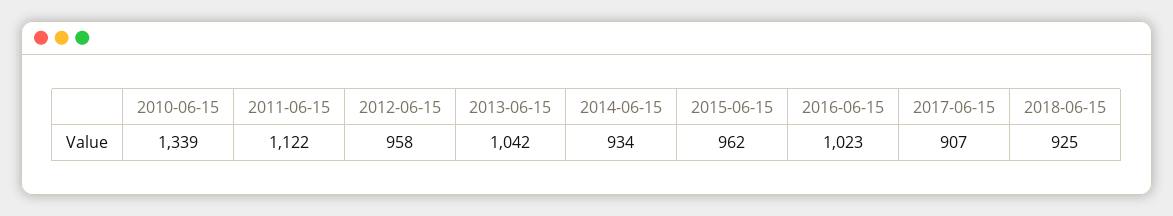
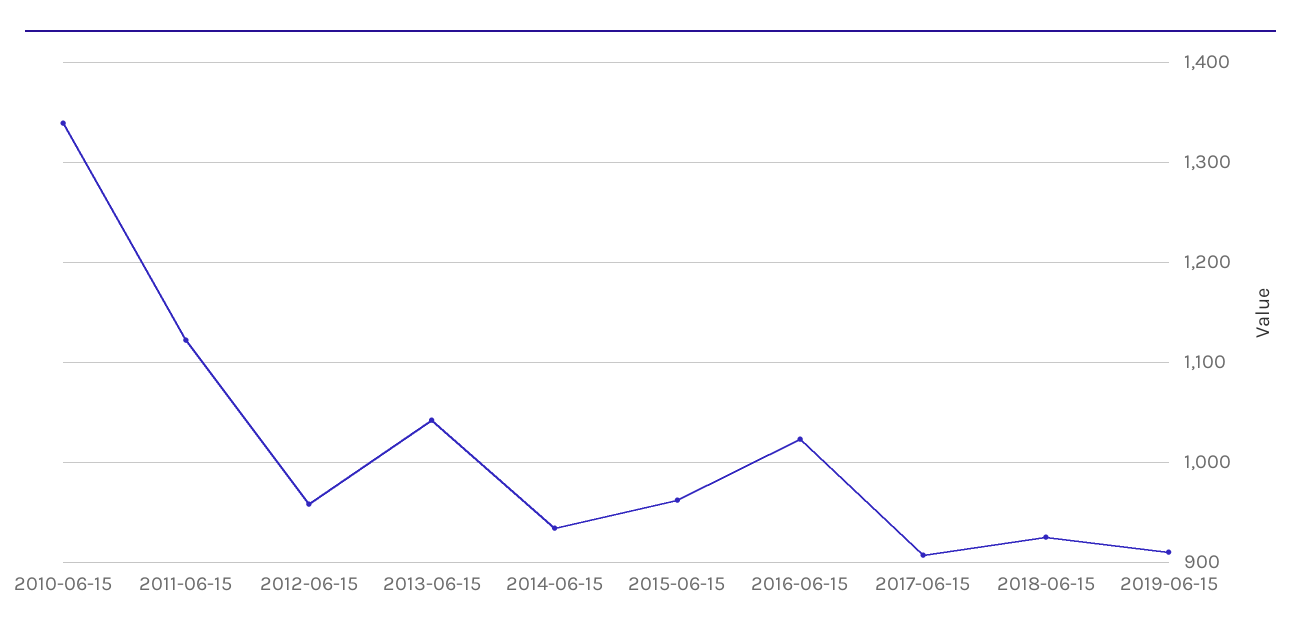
2019-06-15: none -> 910

